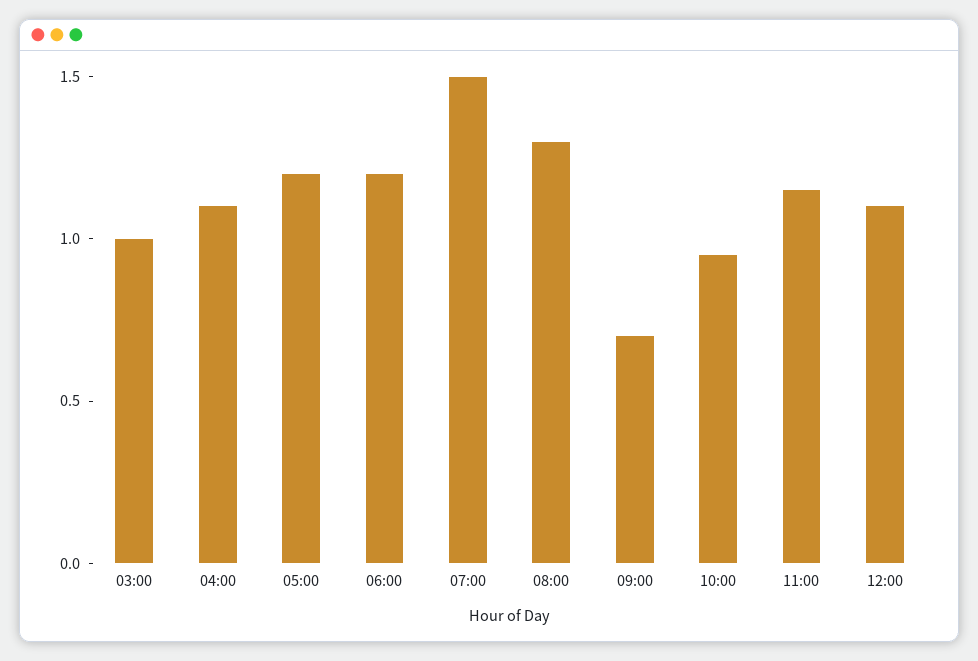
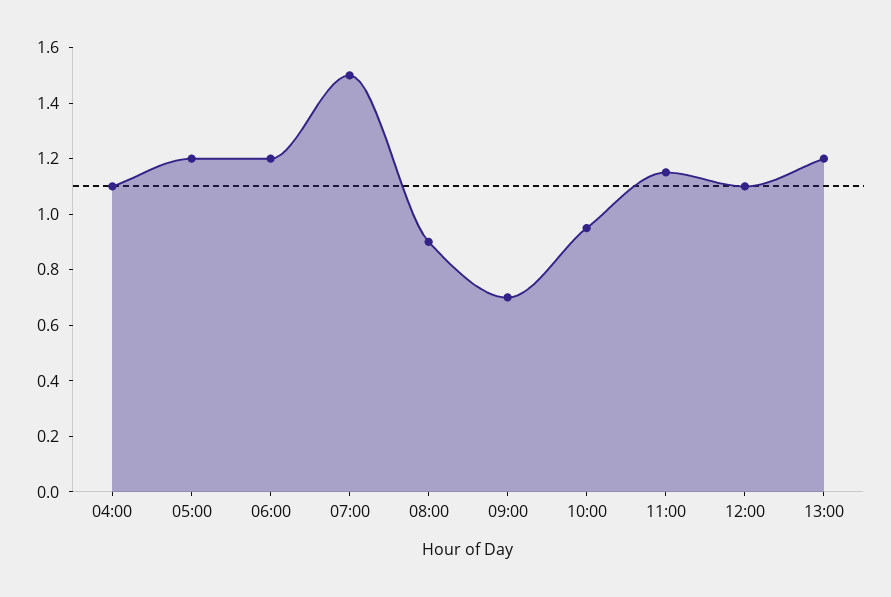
03:00: 1 -> none
08:00: 1.3 -> 0.9
13:00: none -> 1.2

